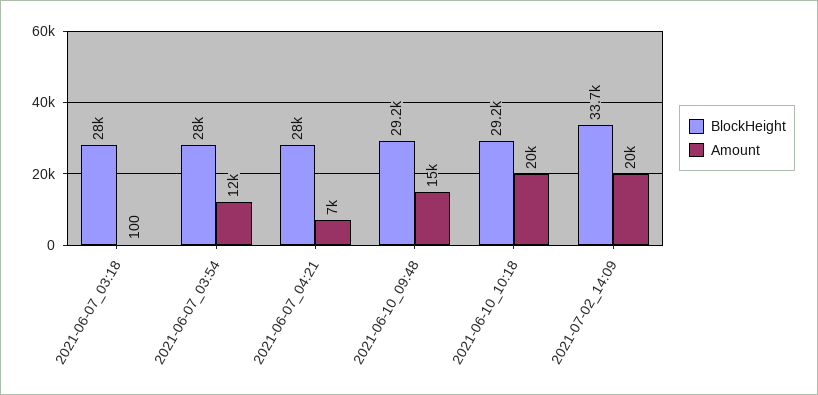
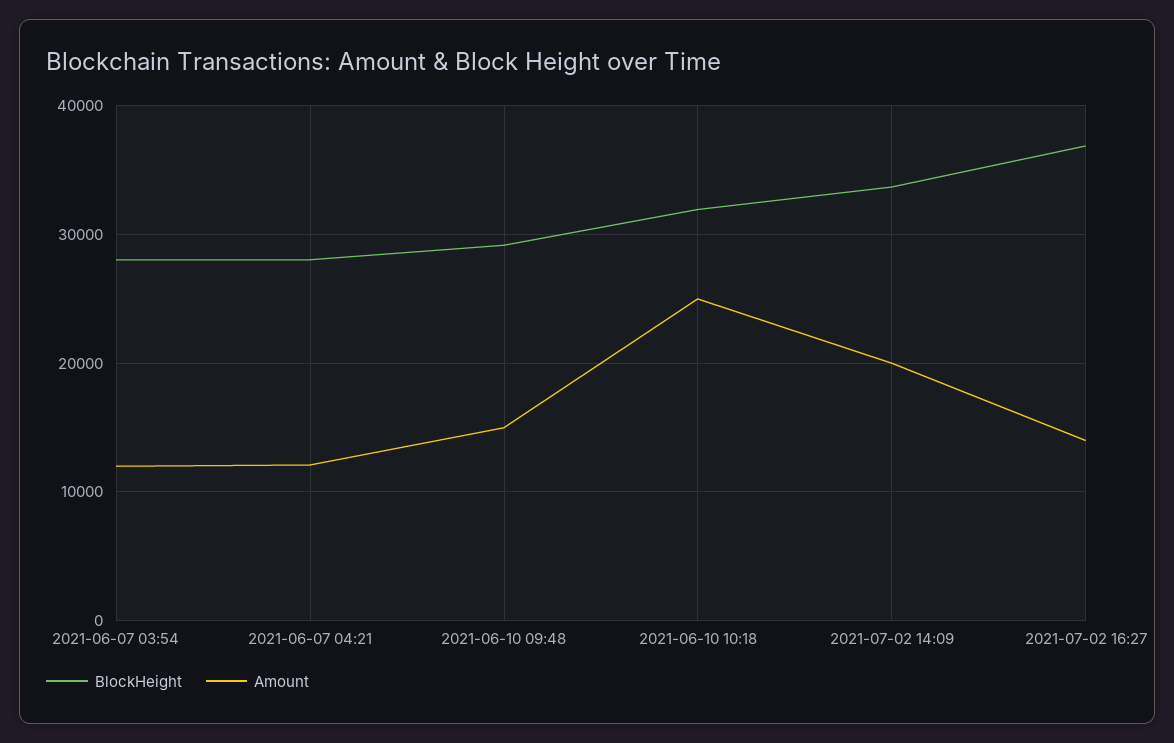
BlockHeight, 2021-06-07_03:18: 28000 -> none
Amount, 2021-06-07_03:18: 100 -> none
Amount, 2021-06-07_04:21: 7000 -> 12000
BlockHeight, 2021-06-10_10:18: 29200 -> 32000
Amount, 2021-06-10_10:18: 20000 -> 25000
BlockHeight, 2021-07-02 16:27: none -> 37000
Amount, 2021-07-02 16:27: none -> 14000

